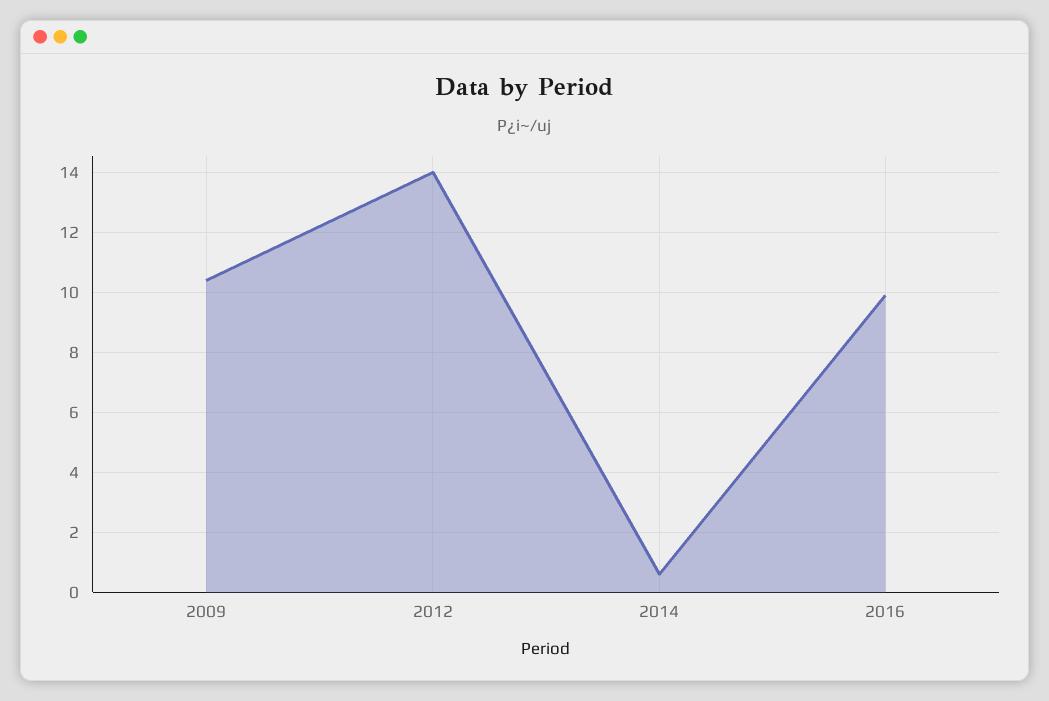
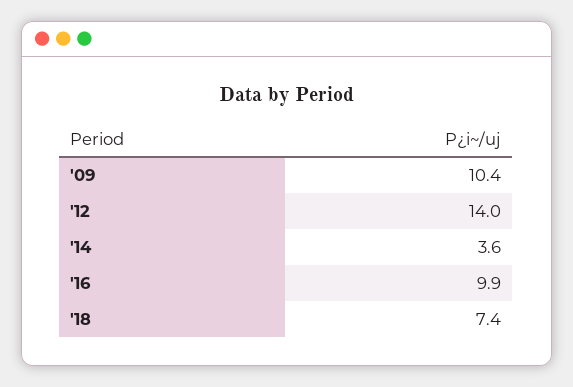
2014: 0.5 -> 3.6
'18: none -> 7.4

